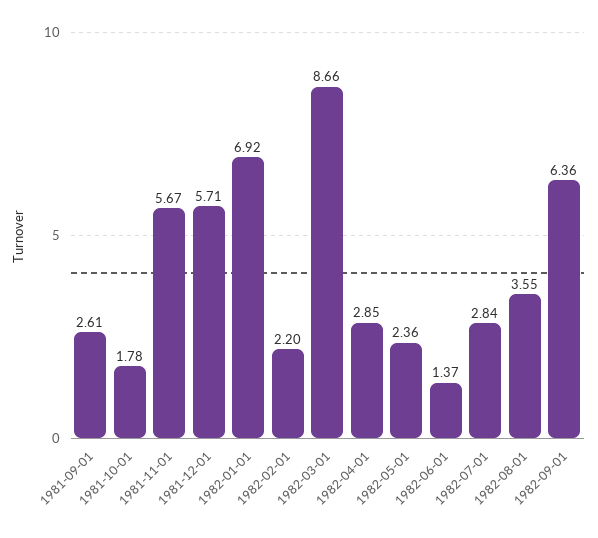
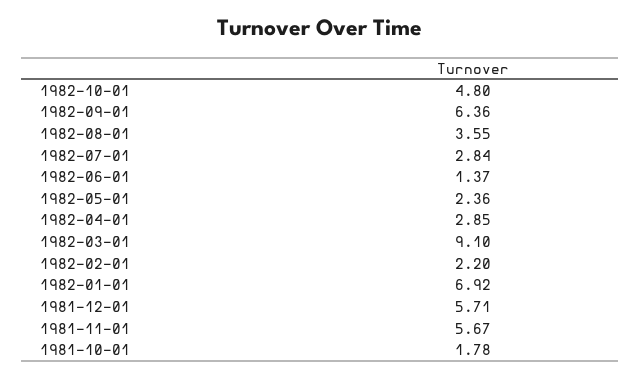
1981-09-01: 2.61 -> none
1982-03-01: 8.66 -> 9.1
1982-10-01: none -> 4.8

